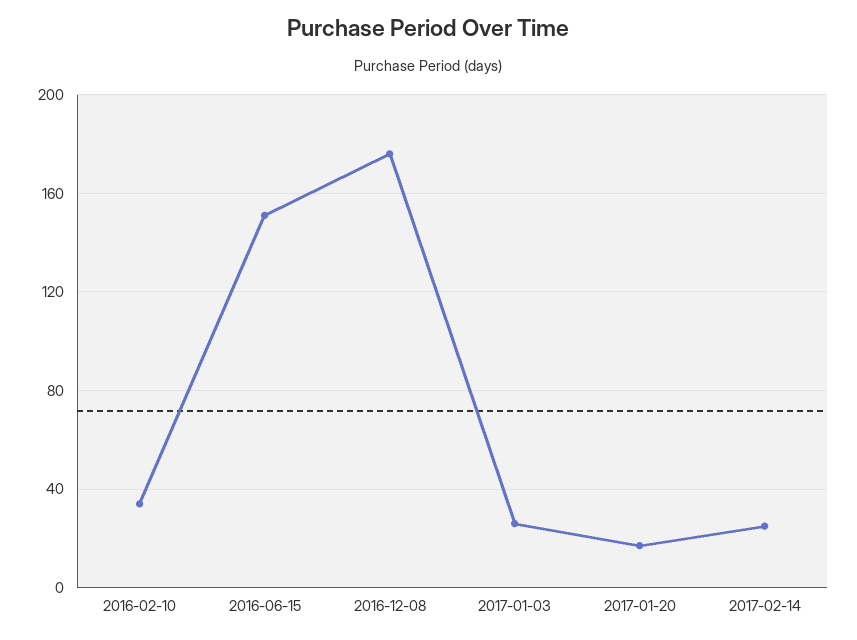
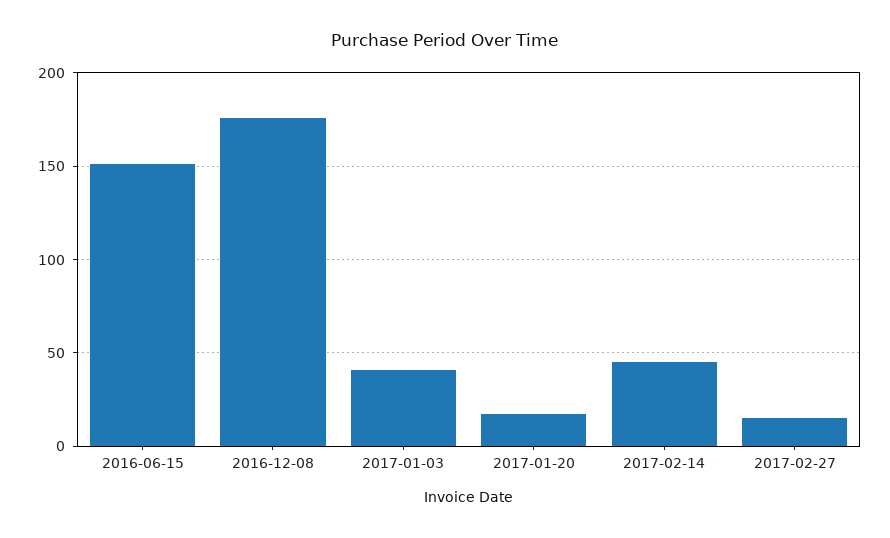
2016-02-10: 35 -> none
2017-01-03: 25 -> 40
2017-02-14: 25 -> 45
2017-02-27: none -> 15

